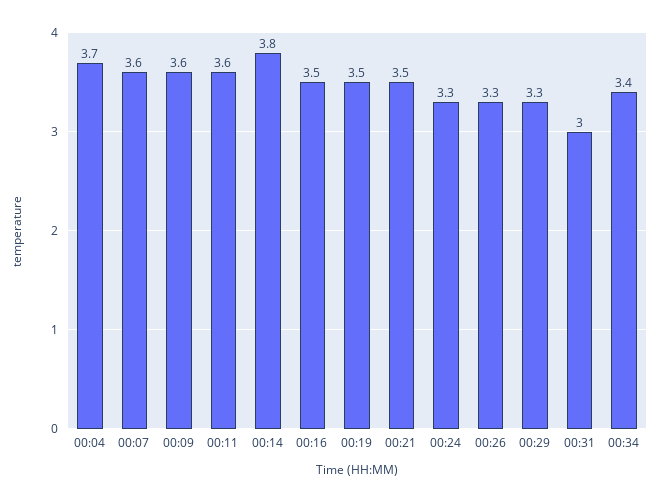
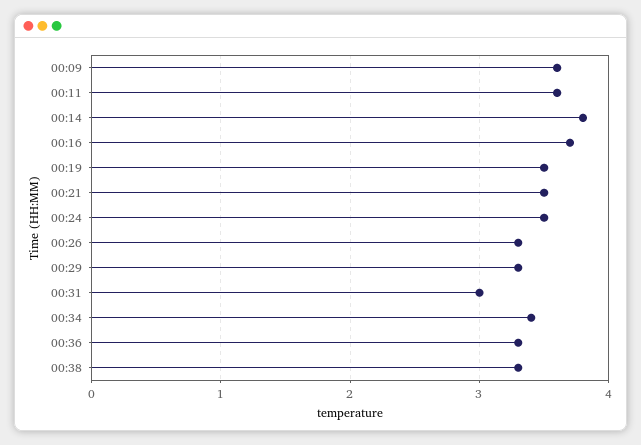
00:04: 3.7 -> none
00:07: 3.6 -> none
00:16: 3.5 -> 3.7
00:24: 3.3 -> 3.5
00:36: none -> 3.3
00:38: none -> 3.3

